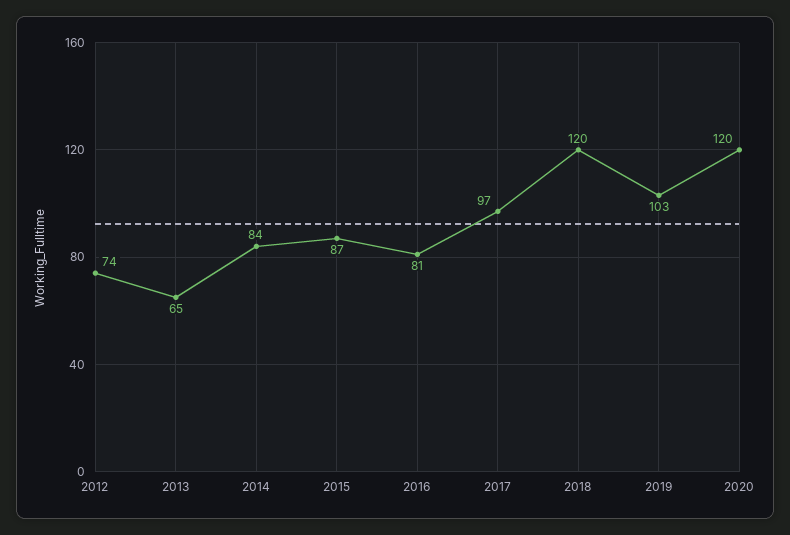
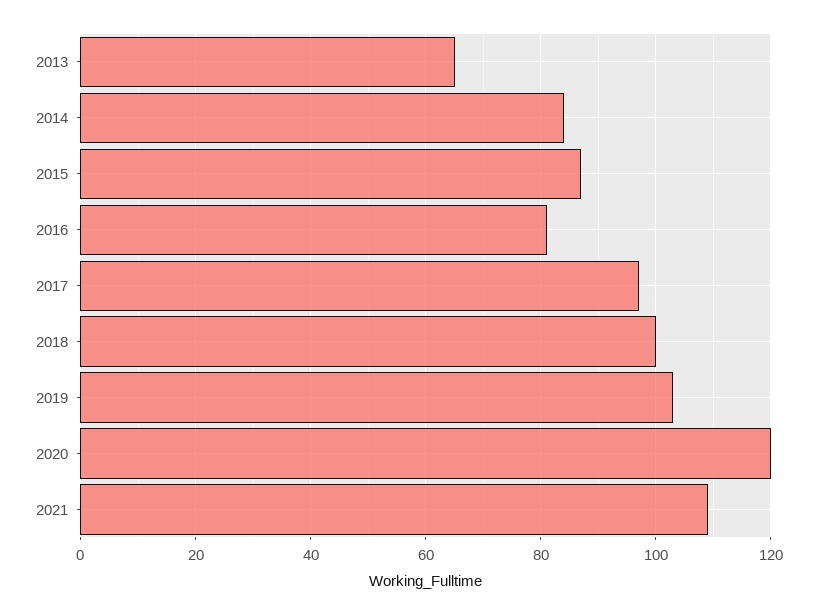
2012: 74 -> none
2018: 120 -> 100
2021: none -> 110

